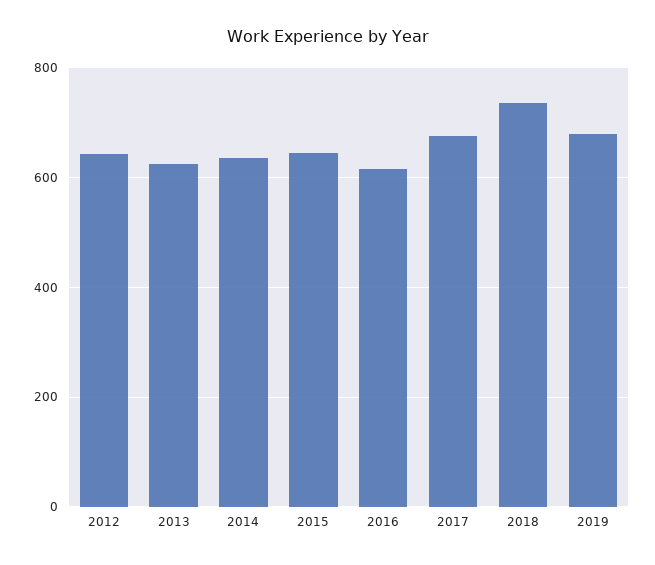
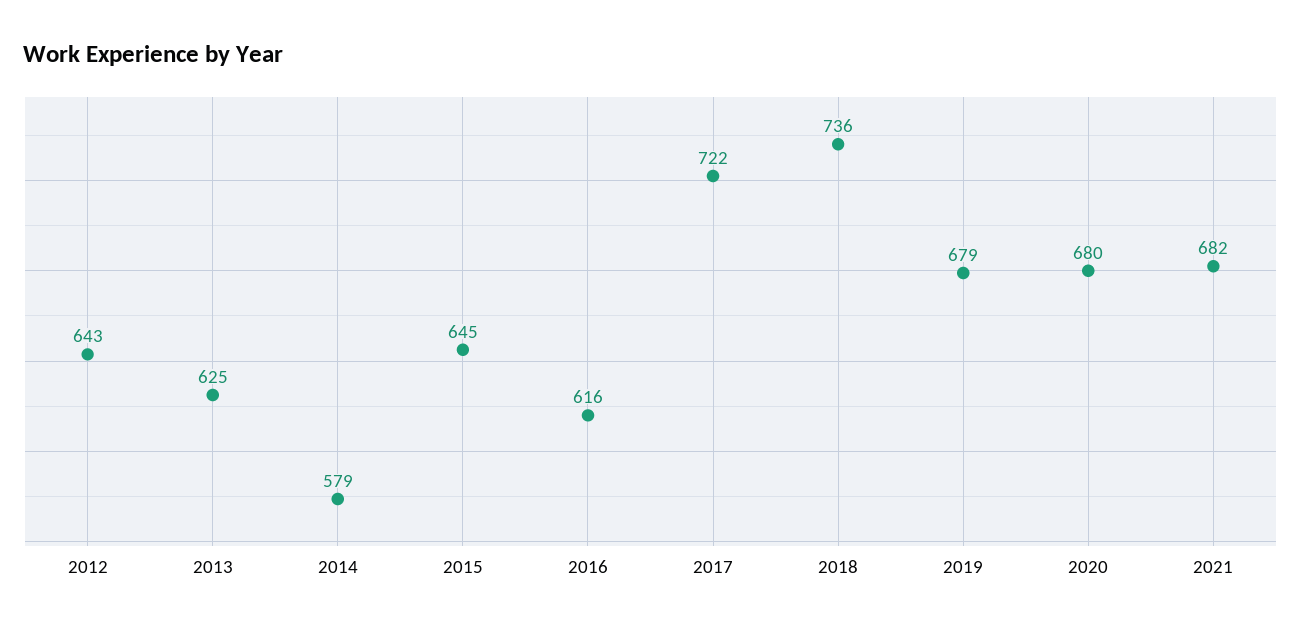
2014: 640 -> 579
2017: 680 -> 722
2020: none -> 680
2021: none -> 682

